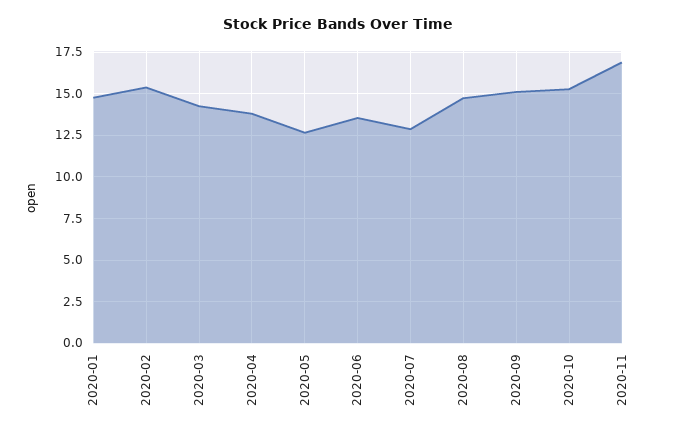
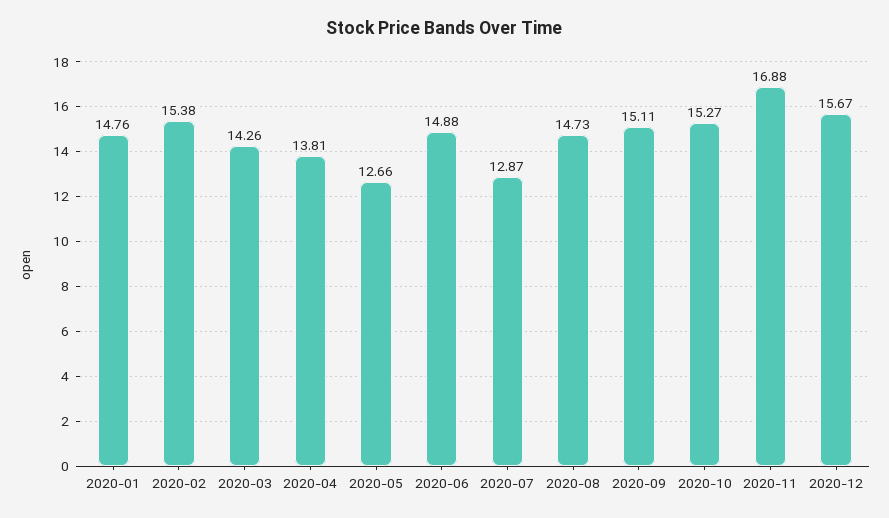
2020-06: 13.5 -> 14.88
2020-12: none -> 15.67

